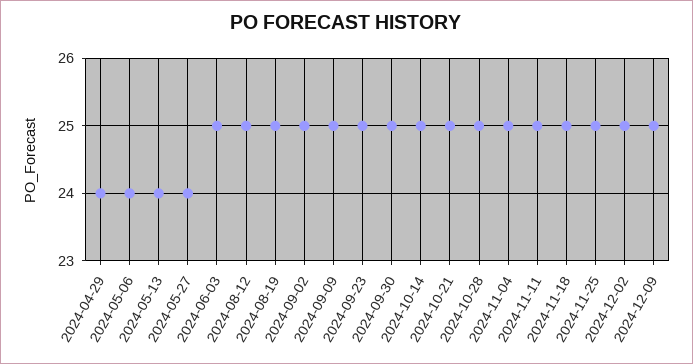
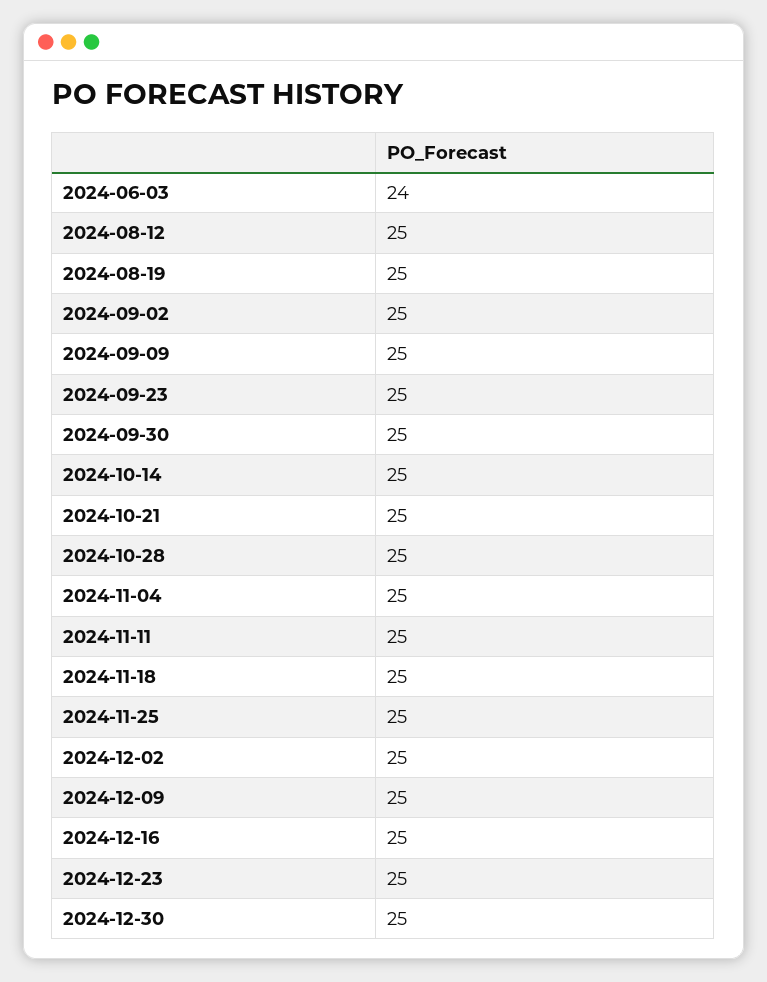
2024-04-29: 24 -> none
2024-05-06: 24 -> none
2024-05-13: 24 -> none
2024-05-27: 24 -> none
2024-06-03: 25 -> 24
2024-12-16: none -> 25
2024-12-23: none -> 25
2024-12-30: none -> 25

